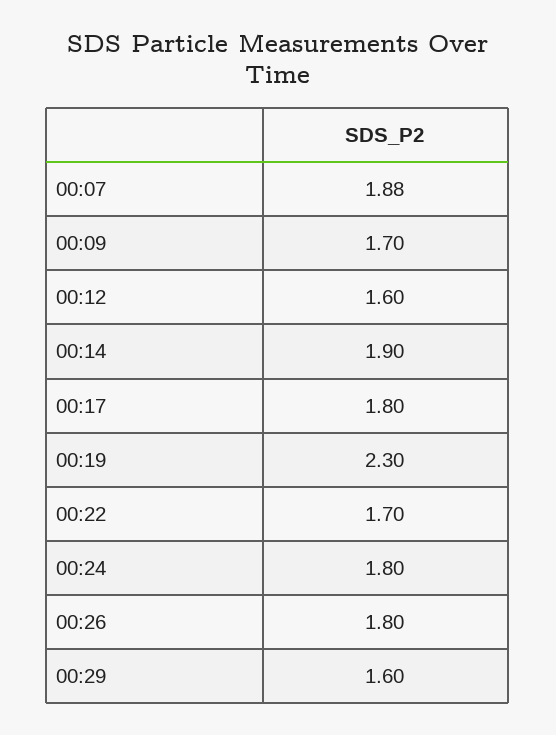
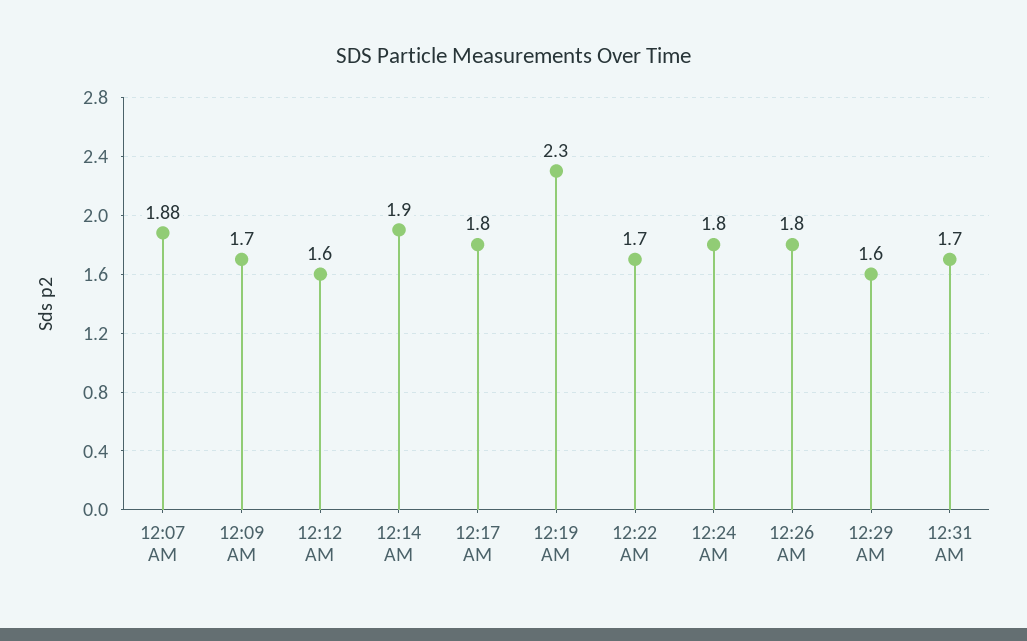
12:31 AM: none -> 1.7

